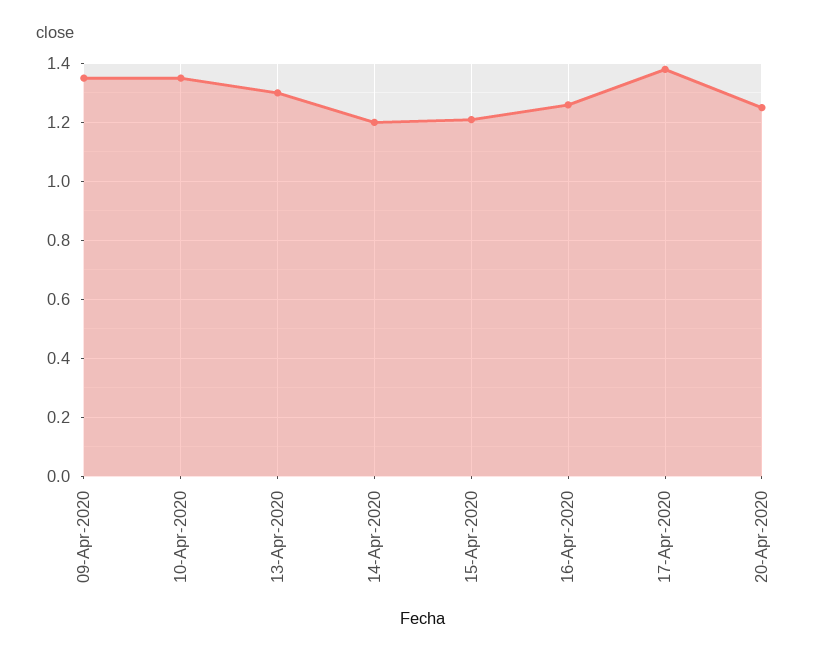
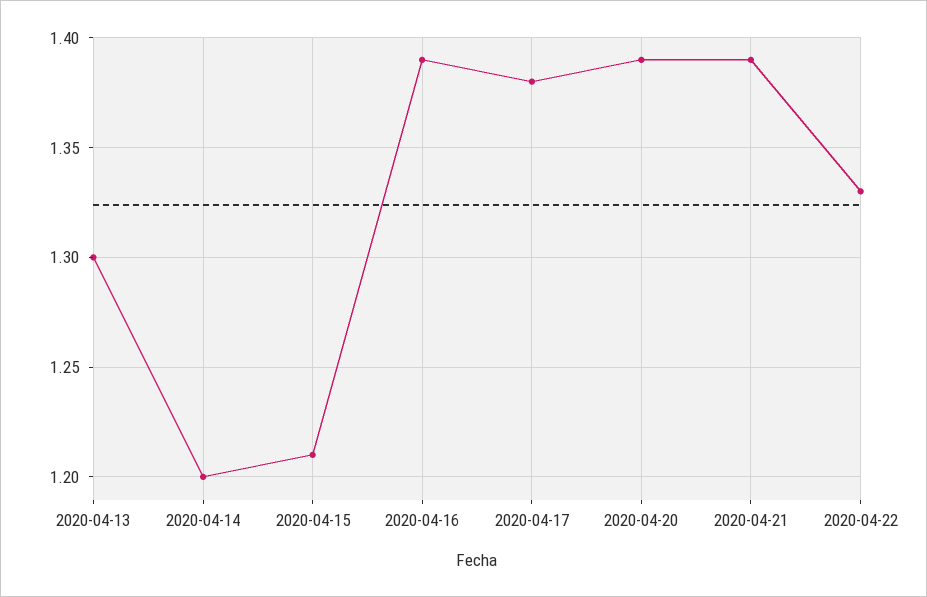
09-Apr-2020: 1.35 -> none
10-Apr-2020: 1.35 -> none
16-Apr-2020: 1.25 -> 1.39
20-Apr-2020: 1.25 -> 1.39
2020-04-21: none -> 1.39
2020-04-22: none -> 1.33

